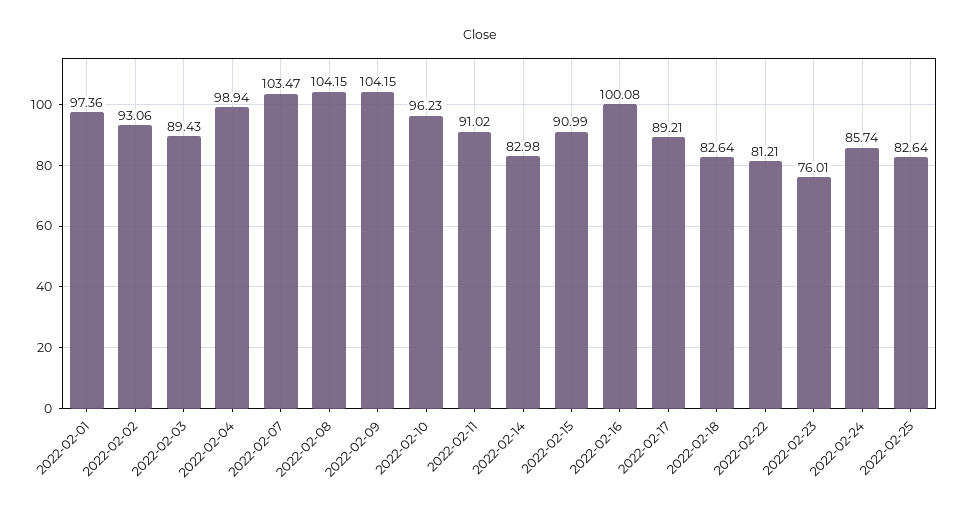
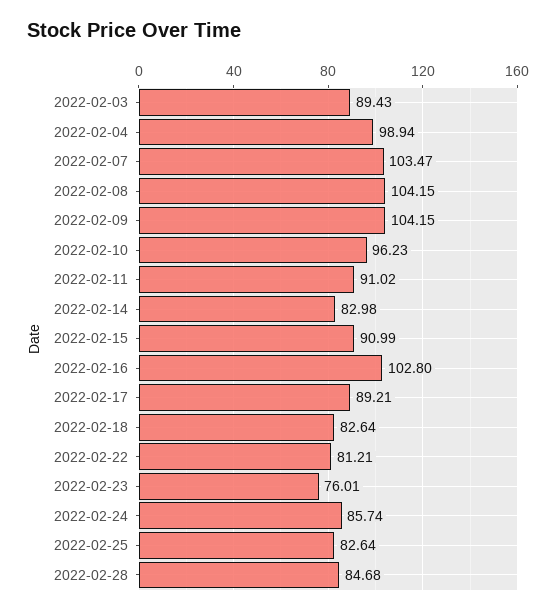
2022-02-01: 97.36 -> none
2022-02-02: 93.06 -> none
2022-02-16: 100.08 -> 102.8
2022-02-28: none -> 84.68

